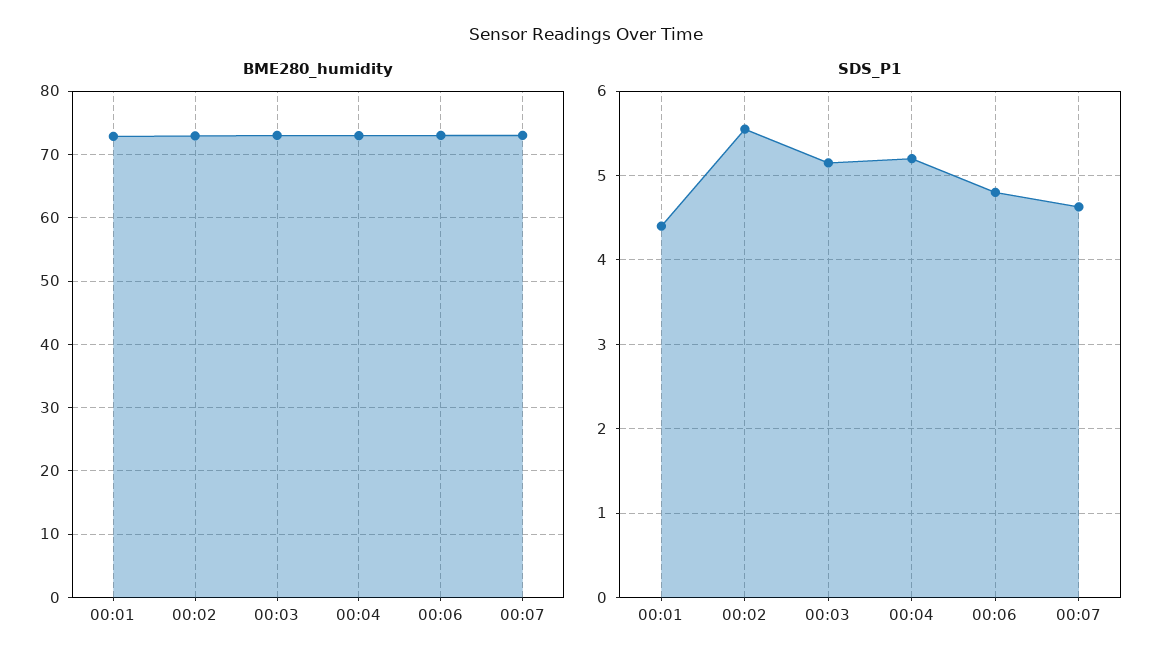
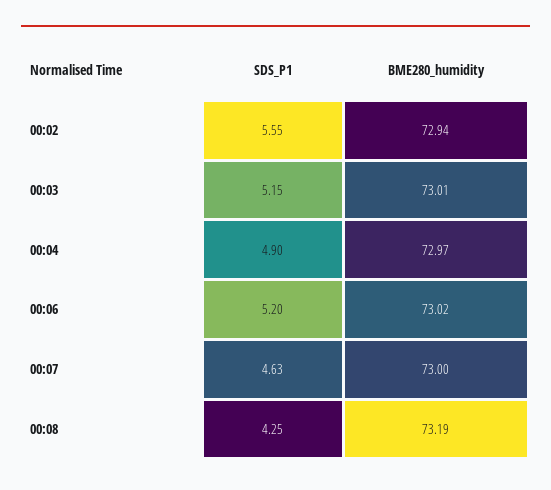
BME280_humidity, 00:01: 73 -> none
SDS_P1, 00:01: 4.4 -> none
SDS_P1, 00:04: 5.2 -> 4.9
SDS_P1, 00:06: 4.8 -> 5.2
SDS_P1, 00:08: none -> 4.25
BME280_humidity, 00:08: none -> 73.19

